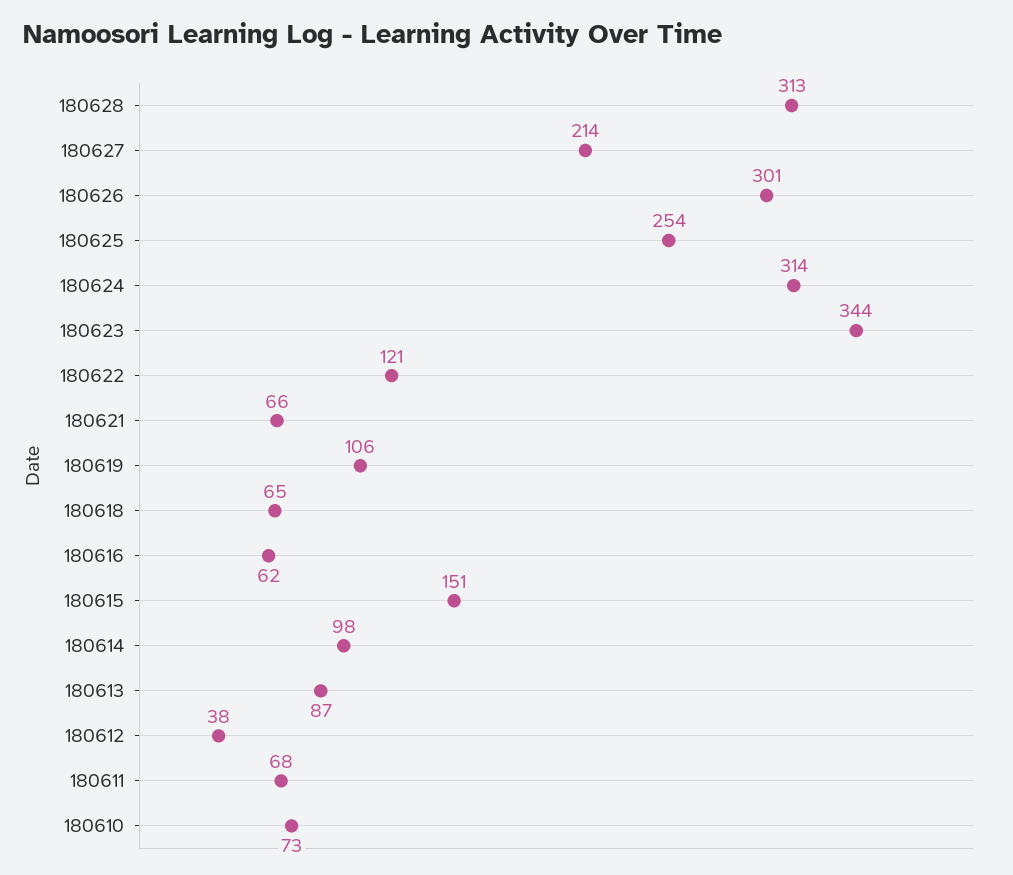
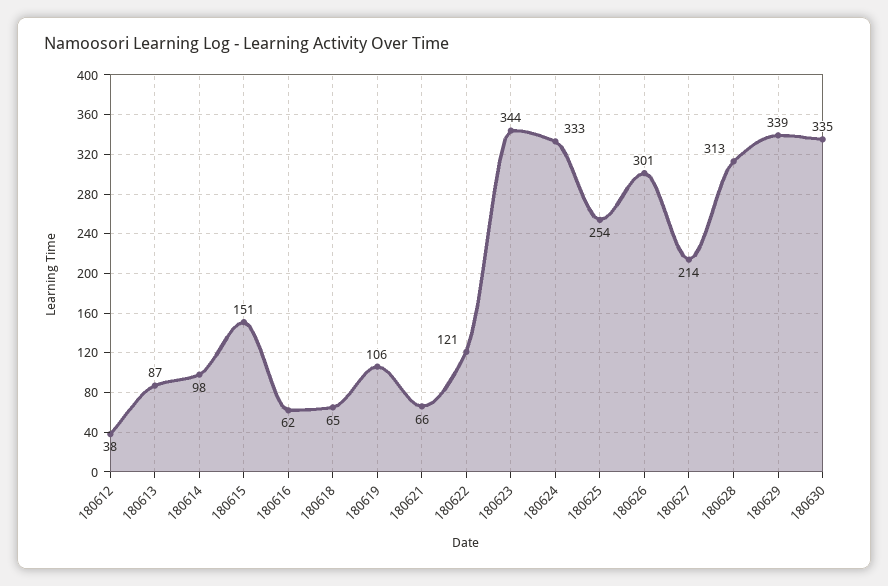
180624: 314 -> 333
180611: 68 -> none
180610: 73 -> none
180629: none -> 339
180630: none -> 335

